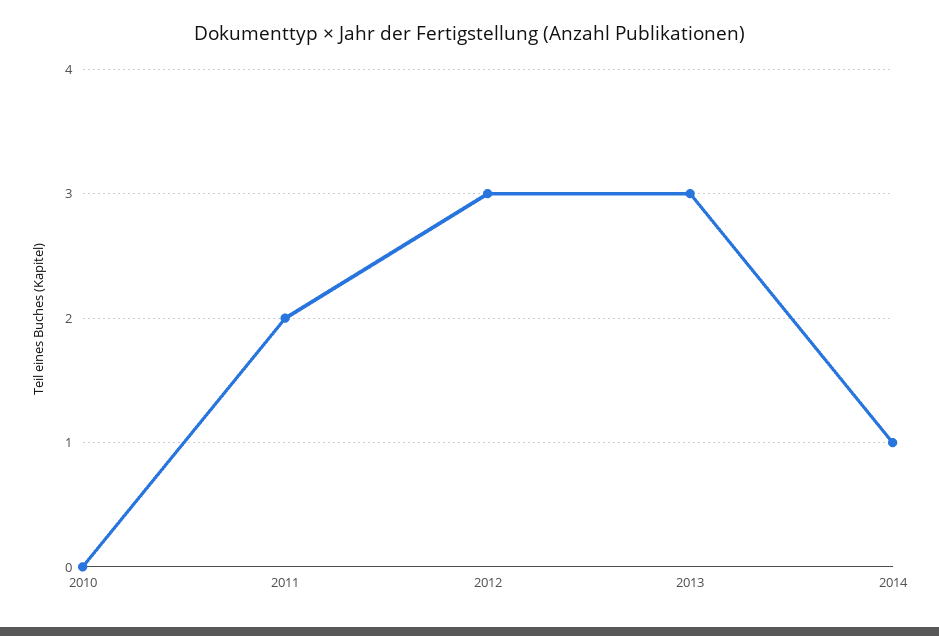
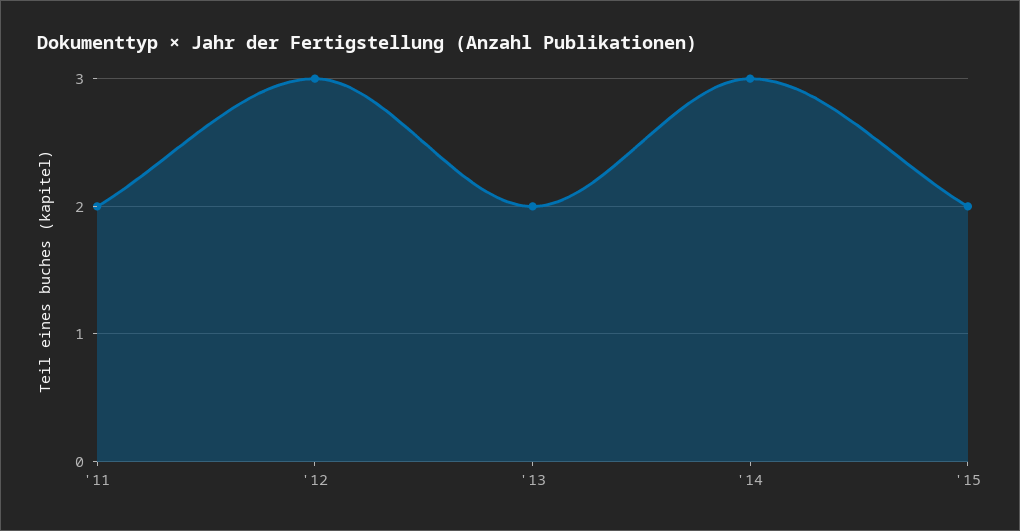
2010: 0 -> none
2013: 3 -> 2
2014: 1 -> 3
'15: none -> 2

